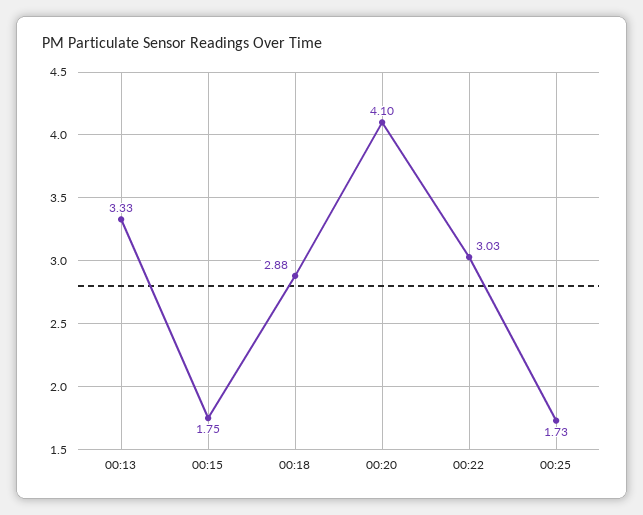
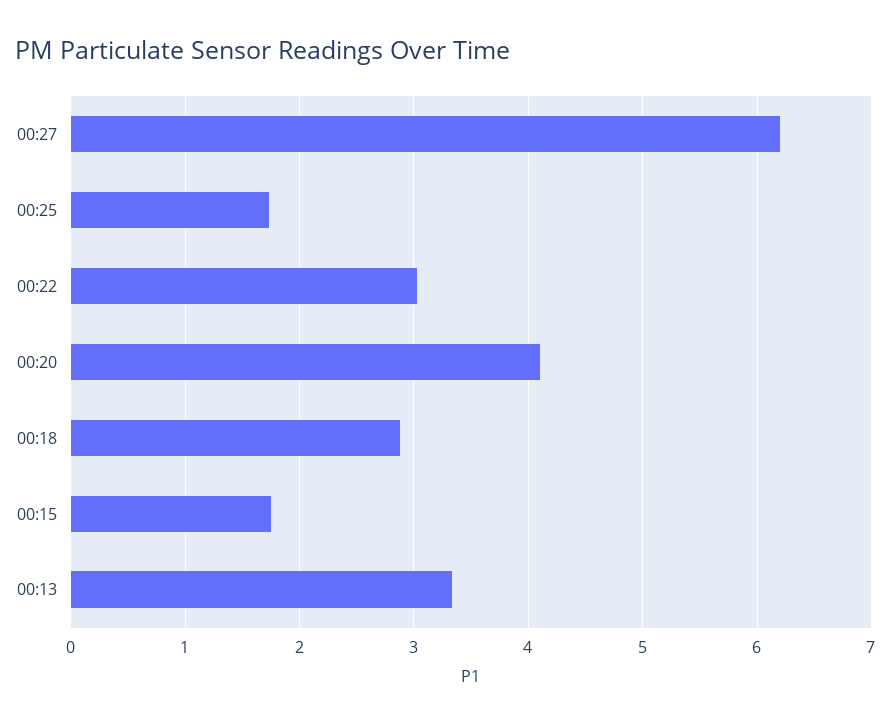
00:27: none -> 6.2

